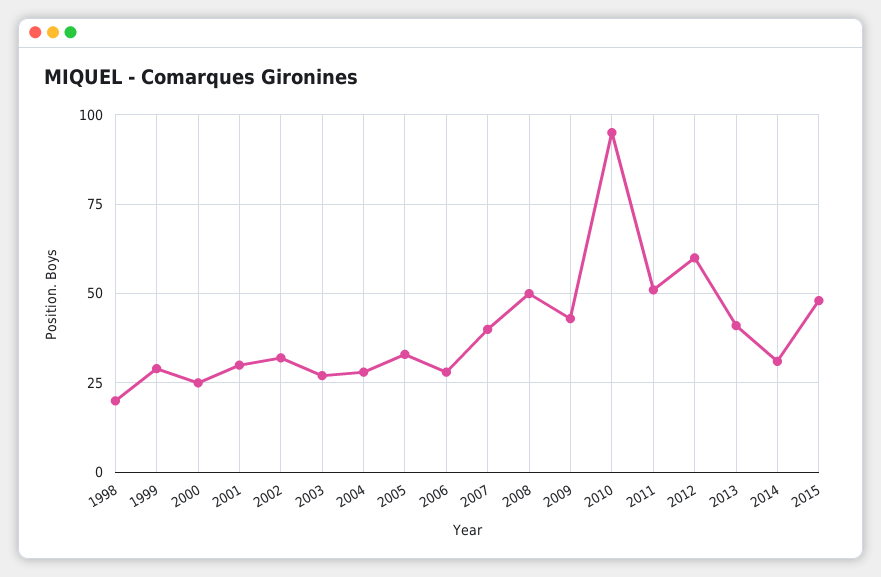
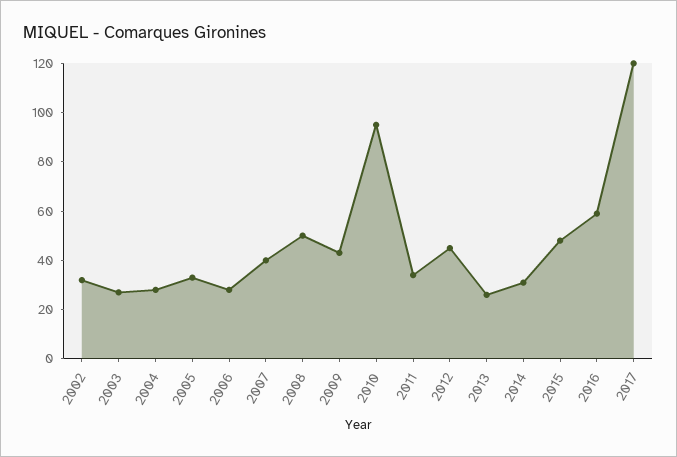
1998: 20 -> none
1999: 30 -> none
2000: 25 -> none
2001: 30 -> none
2011: 50 -> 35
2012: 60 -> 45
2013: 40 -> 25
2016: none -> 60
2017: none -> 120

